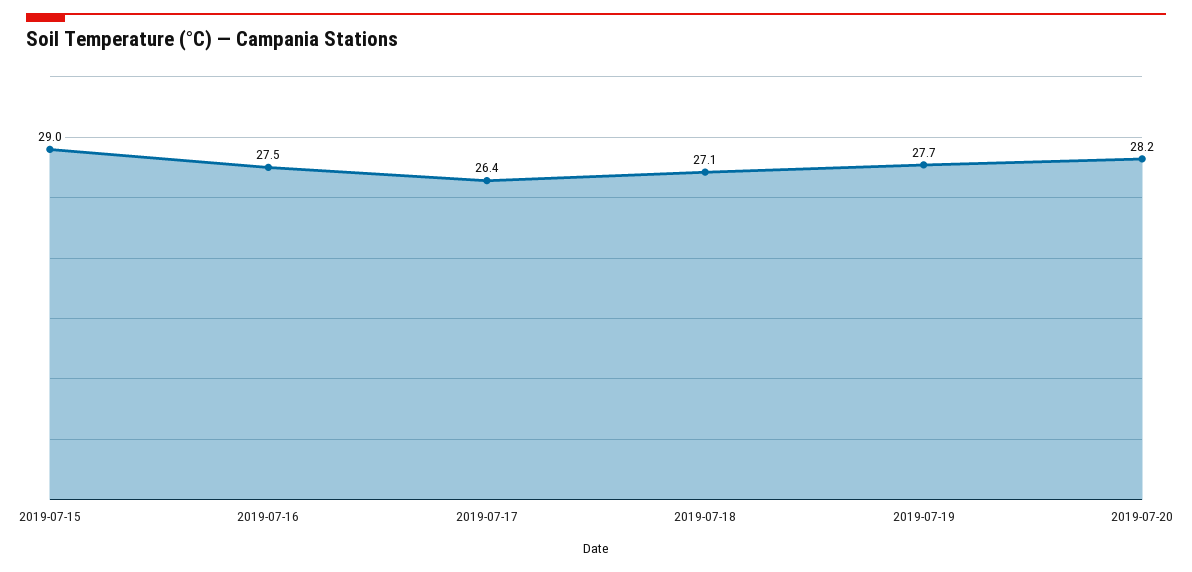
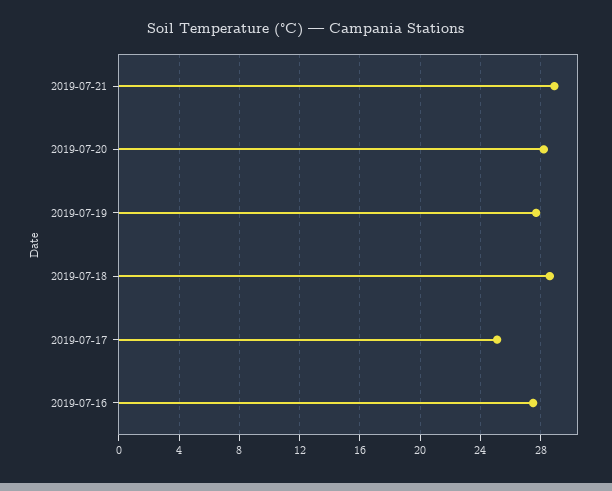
2019-07-15: 29 -> none
2019-07-17: 26.4 -> 25
2019-07-18: 27.1 -> 28.5
2019-07-21: none -> 29

